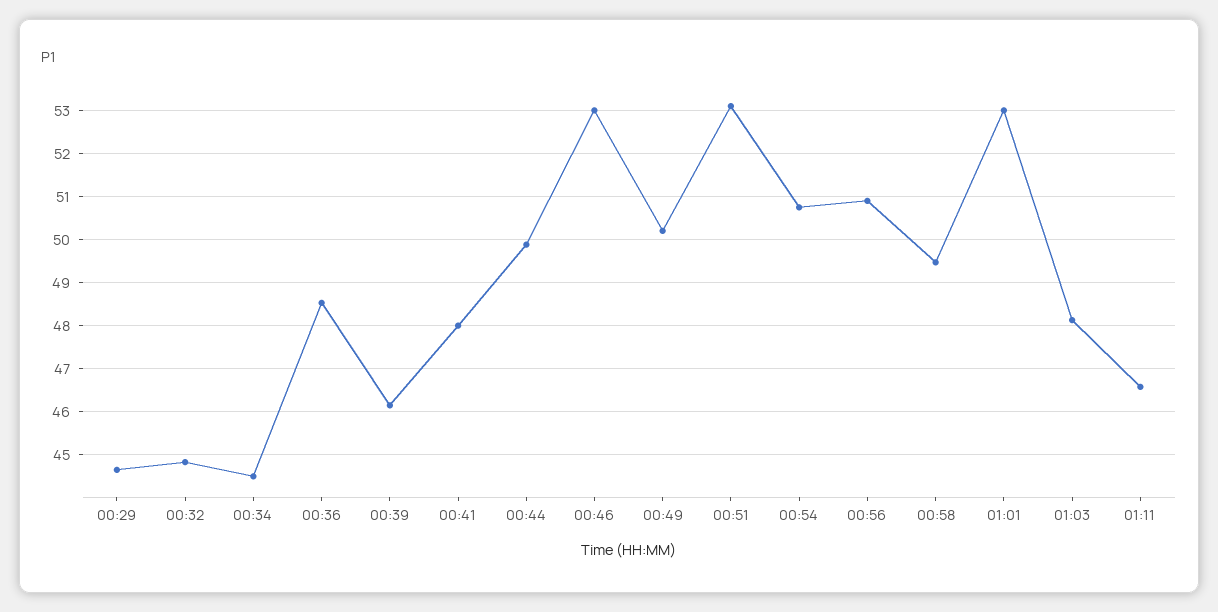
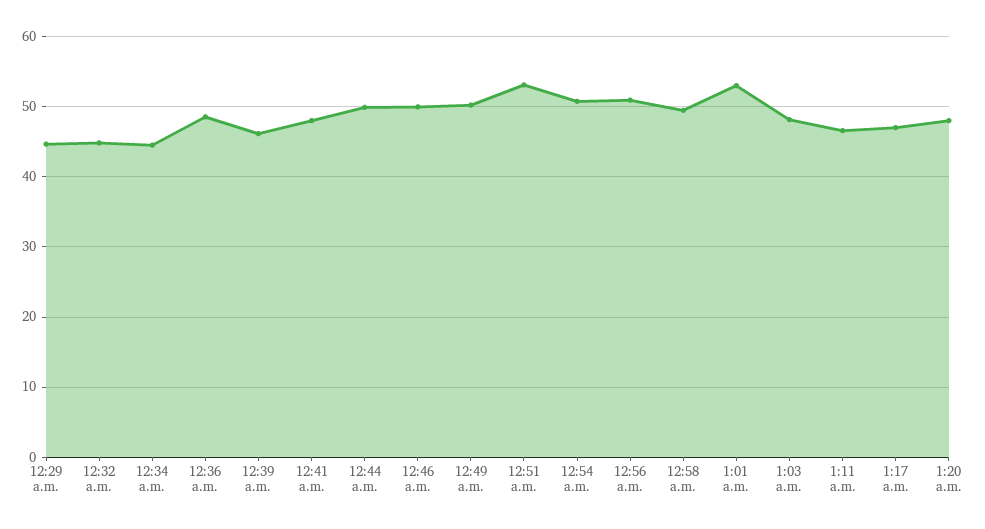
00:46: 53 -> 50
1:17 a.m.: none -> 47
1:20 a.m.: none -> 48

